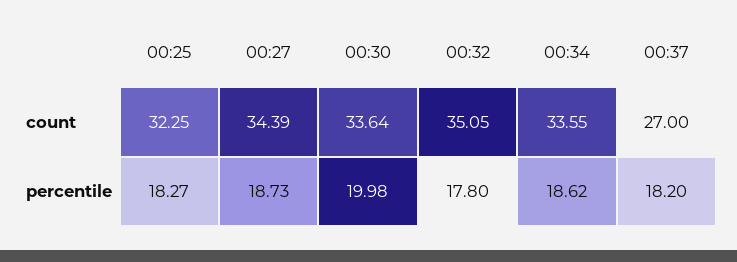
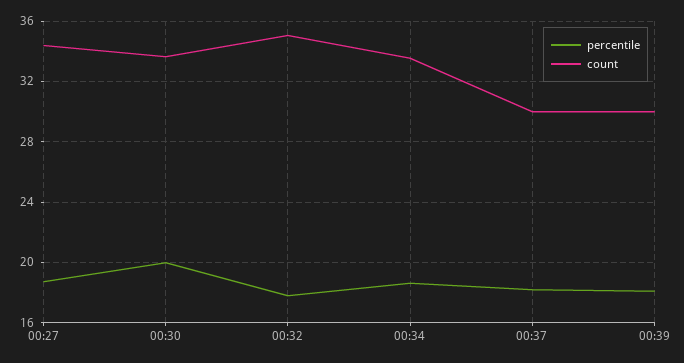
count, 00:25: 32.25 -> none
count, 00:37: 27 -> 30
percentile, 00:25: 18.27 -> none
percentile, 00:39: none -> 18
count, 00:39: none -> 30

